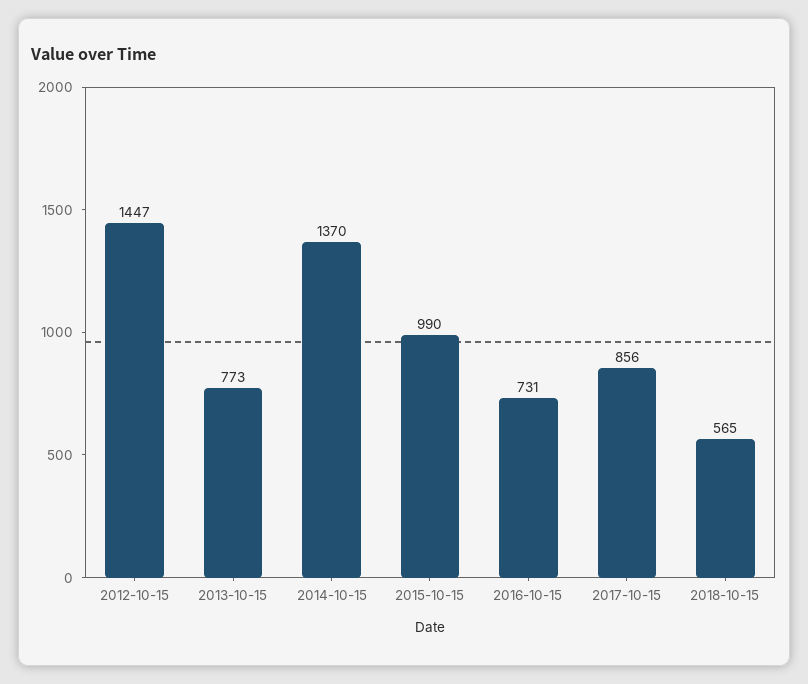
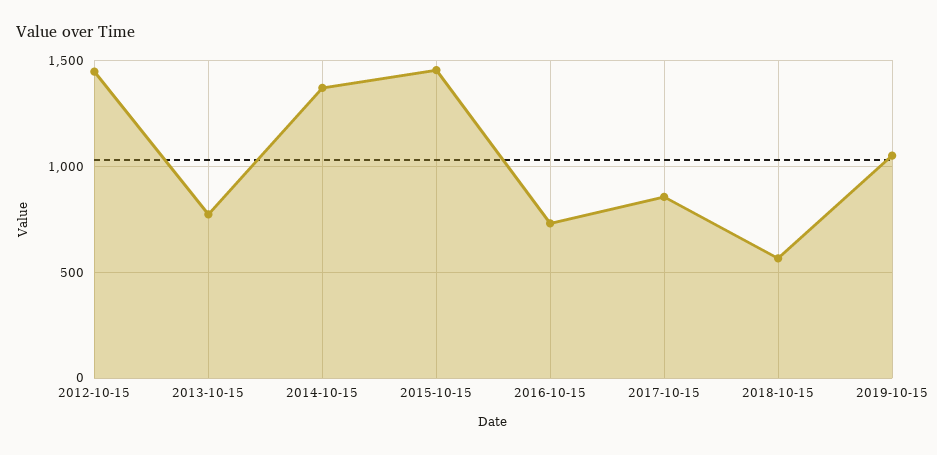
2015-10-15: 990 -> 1450
2019-10-15: none -> 1050

